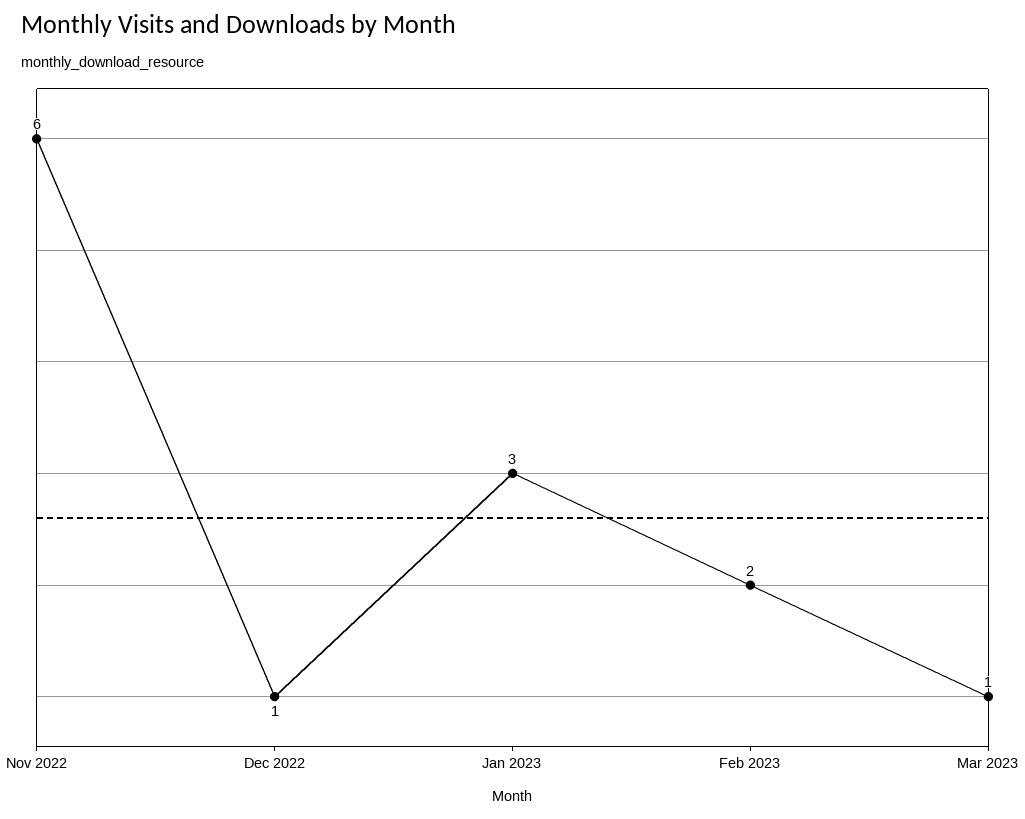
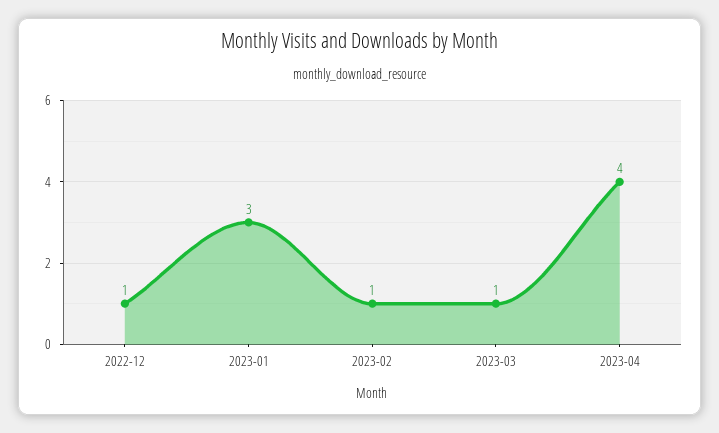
Nov 2022: 6 -> none
Feb 2023: 2 -> 1
2023-04: none -> 4

